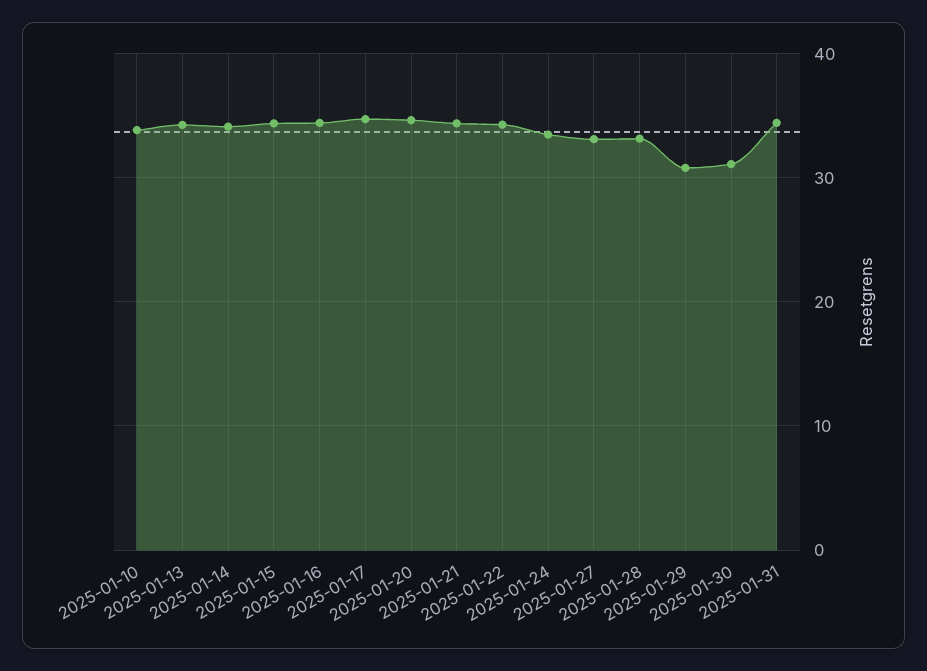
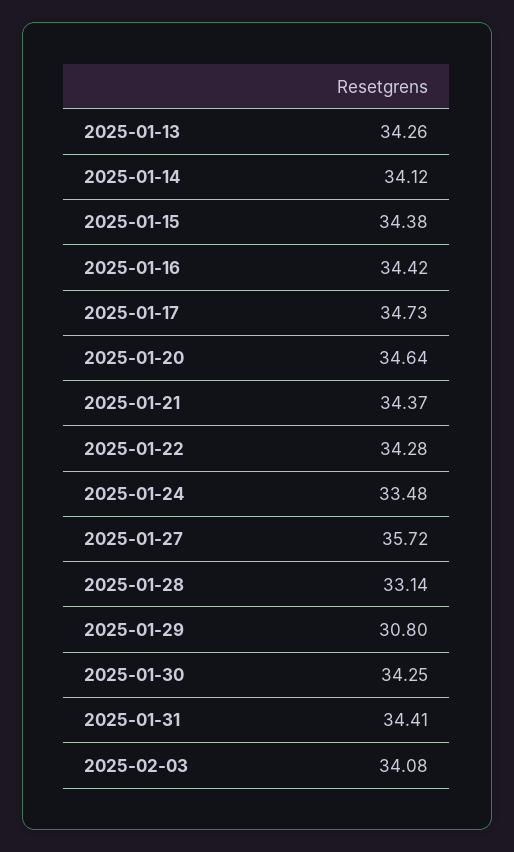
2025-01-10: 34 -> none
2025-01-27: 33 -> 35.72
2025-01-30: 31 -> 34.25
2025-02-03: none -> 34.08

